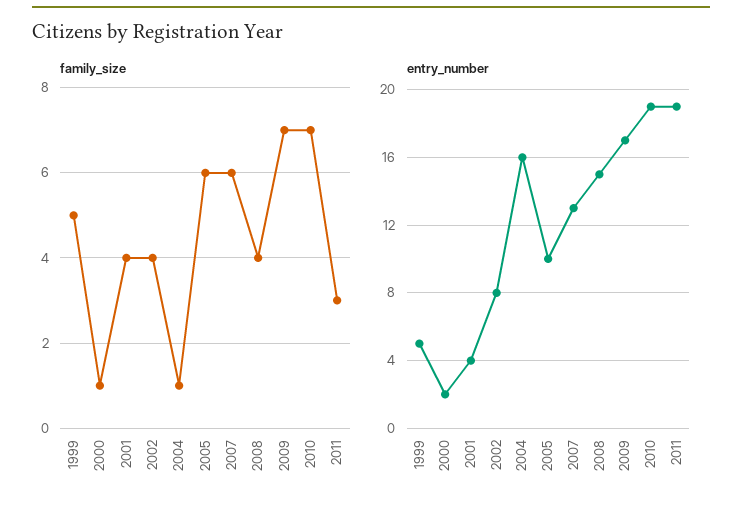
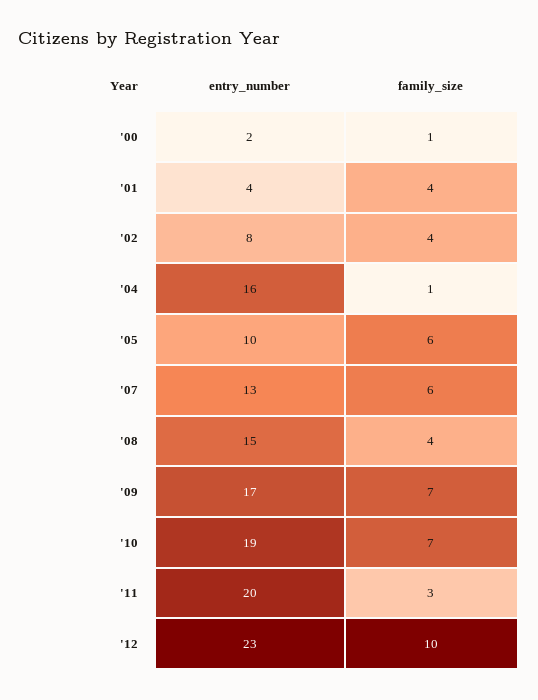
family_size, 1999: 5 -> none
entry_number, 1999: 5 -> none
entry_number, 2011: 19 -> 20
entry_number, '12: none -> 23
family_size, '12: none -> 10

